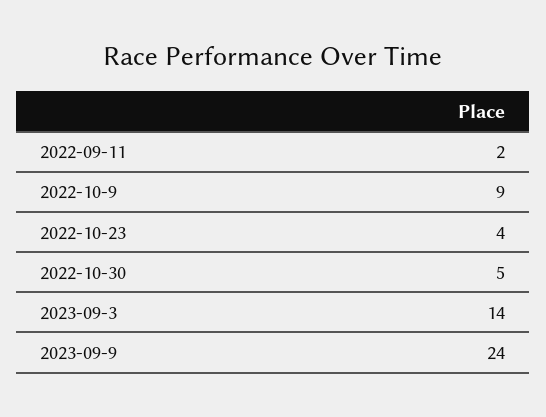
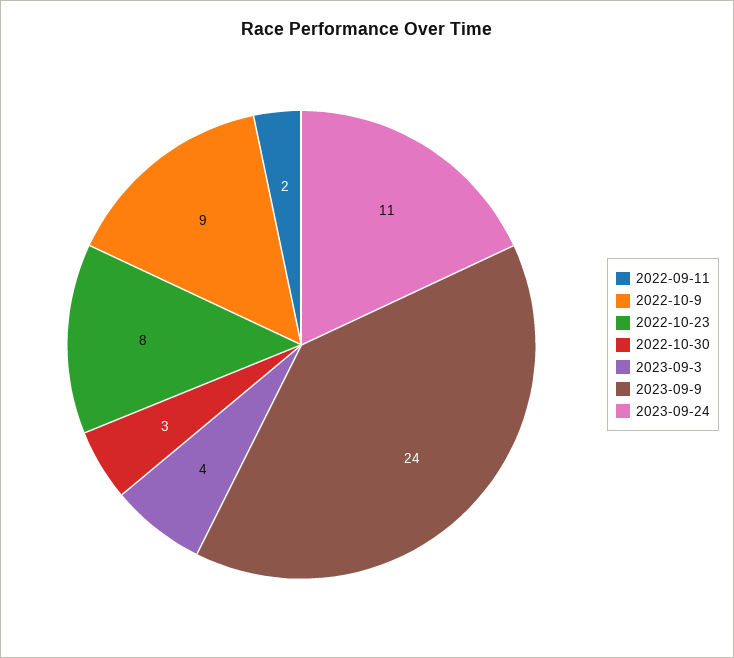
2022-10-23: 4 -> 8
2022-10-30: 5 -> 3
2023-09-3: 14 -> 4
2023-09-24: none -> 11

